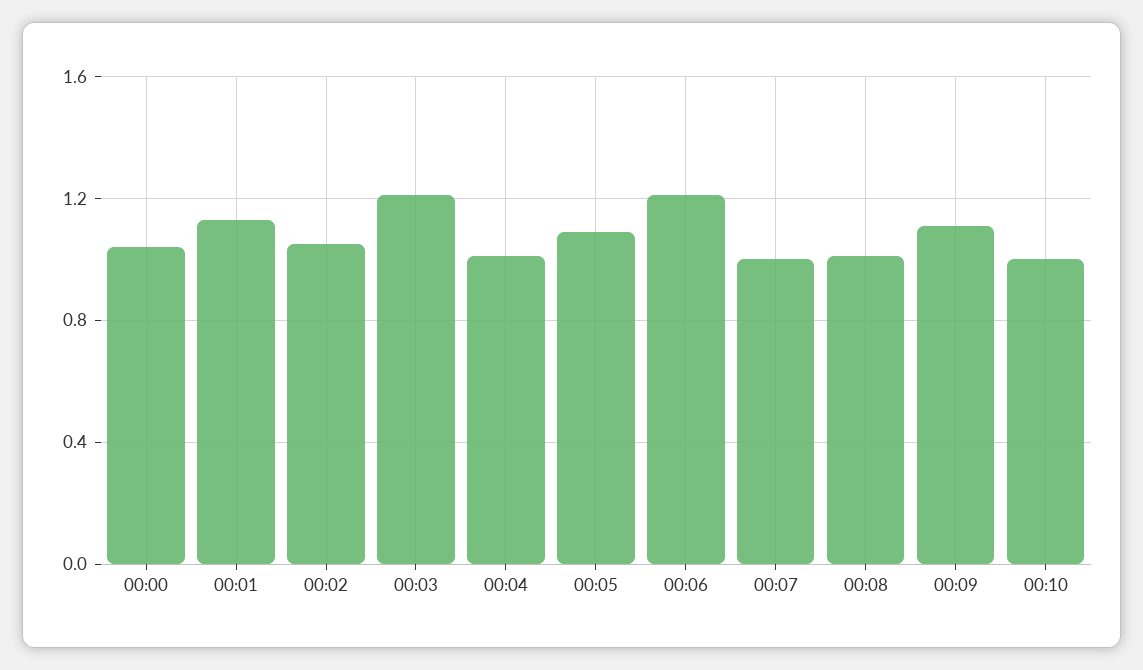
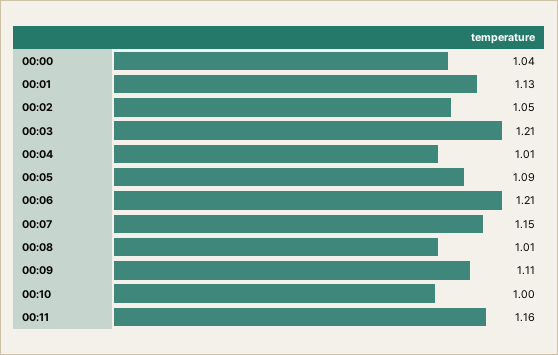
00:07: 1 -> 1.15
00:11: none -> 1.16

